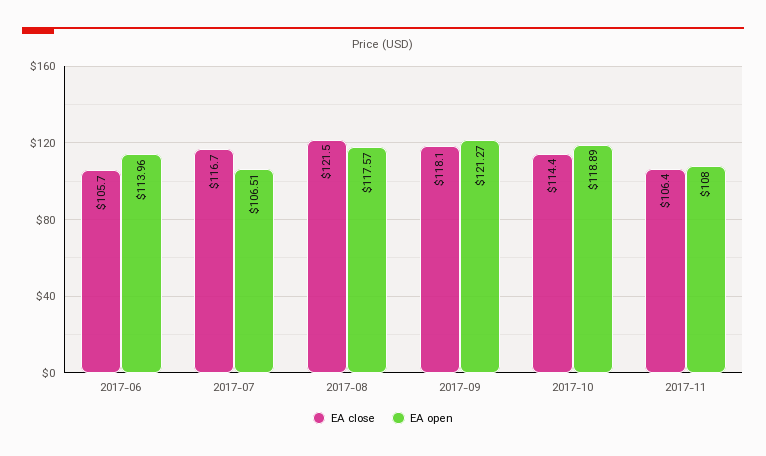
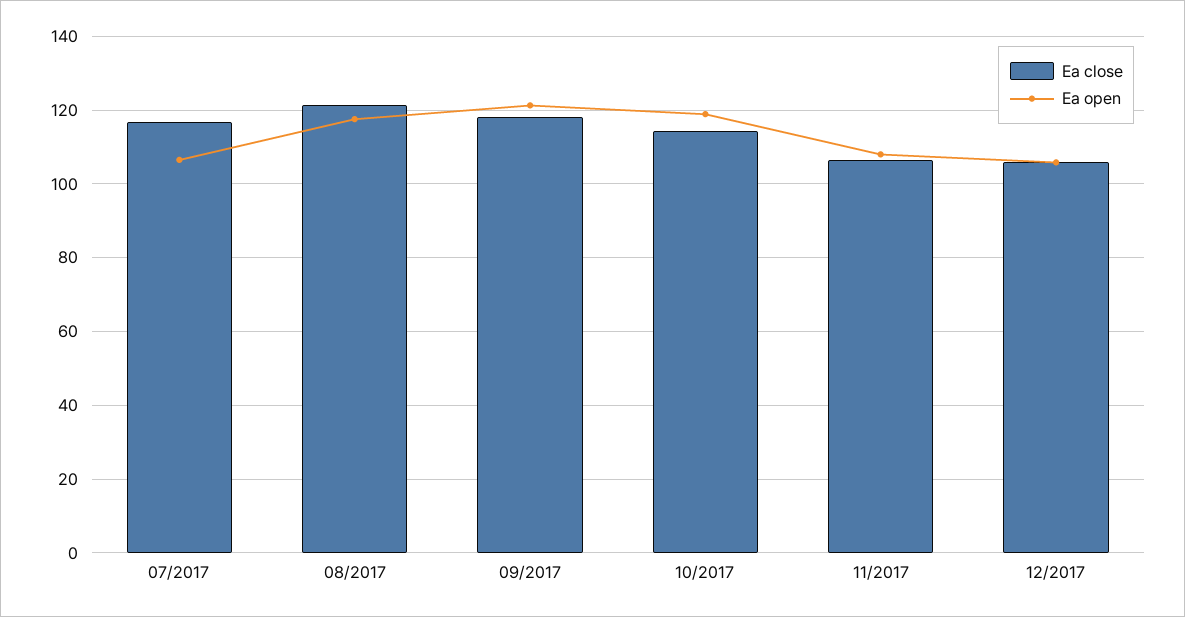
EA close, 2017-06: 105.7 -> none
EA open, 2017-06: 113.96 -> none
EA close, 12/2017: none -> 106
EA open, 12/2017: none -> 106

